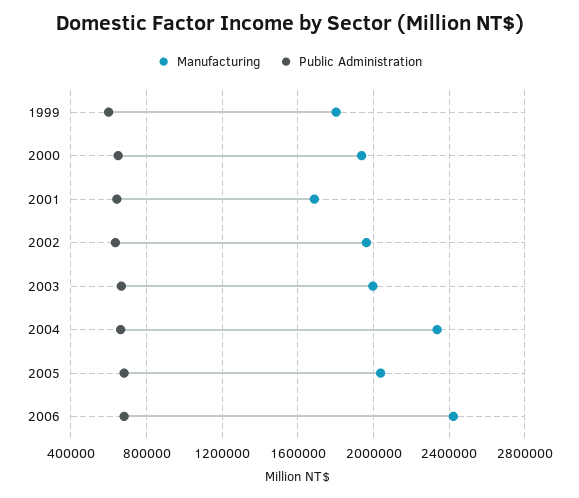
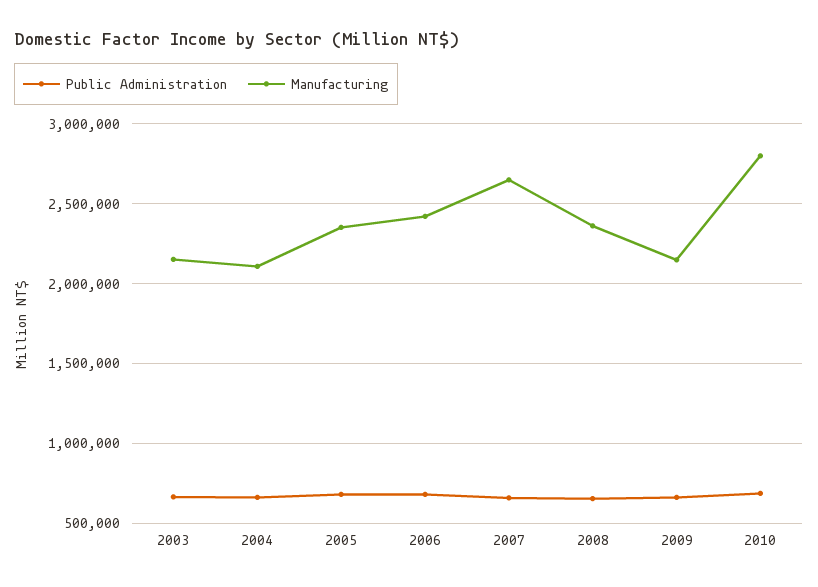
Manufacturing, 1999: 1800000 -> none
Public Administration, 1999: 600000 -> none
Manufacturing, 2000: 1950000 -> none
Public Administration, 2000: 650000 -> none
Manufacturing, 2001: 1700000 -> none
Public Administration, 2001: 650000 -> none
Manufacturing, 2002: 1950000 -> none
Public Administration, 2002: 650000 -> none
Manufacturing, 2003: 2000000 -> 2150000
Manufacturing, 2004: 2350000 -> 2100000
Manufacturing, 2005: 2050000 -> 2350000
Public Administration, 2007: none -> 650000
Manufacturing, 2007: none -> 2650000
Public Administration, 2008: none -> 650000
Manufacturing, 2008: none -> 2350000
Public Administration, 2009: none -> 650000
Manufacturing, 2009: none -> 2150000
Public Administration, 2010: none -> 700000
Manufacturing, 2010: none -> 2800000

